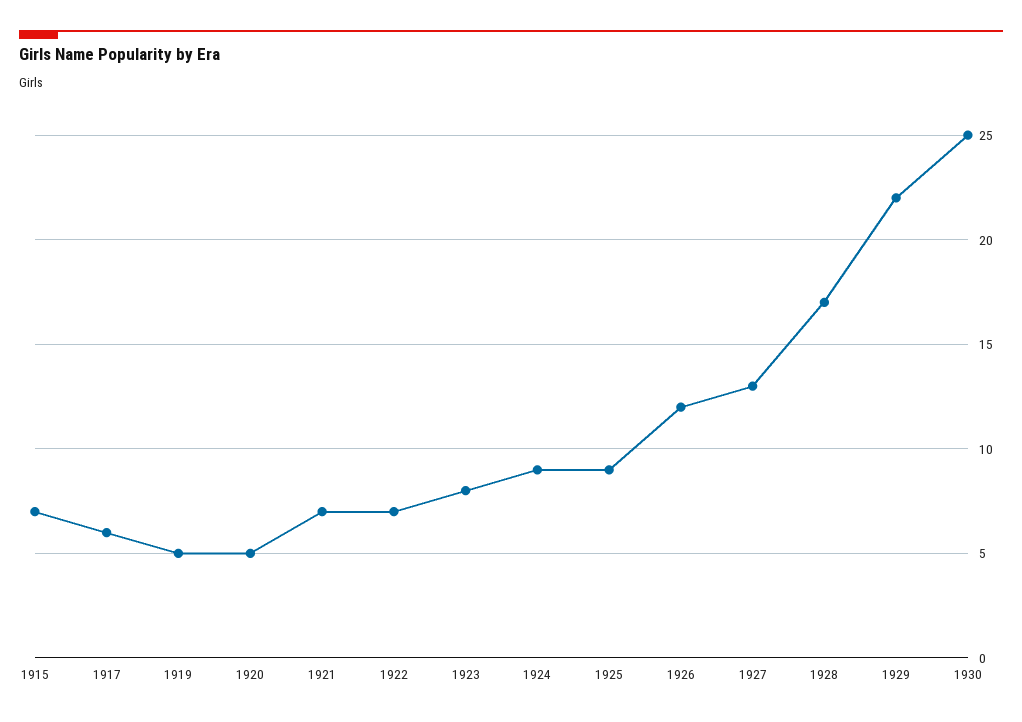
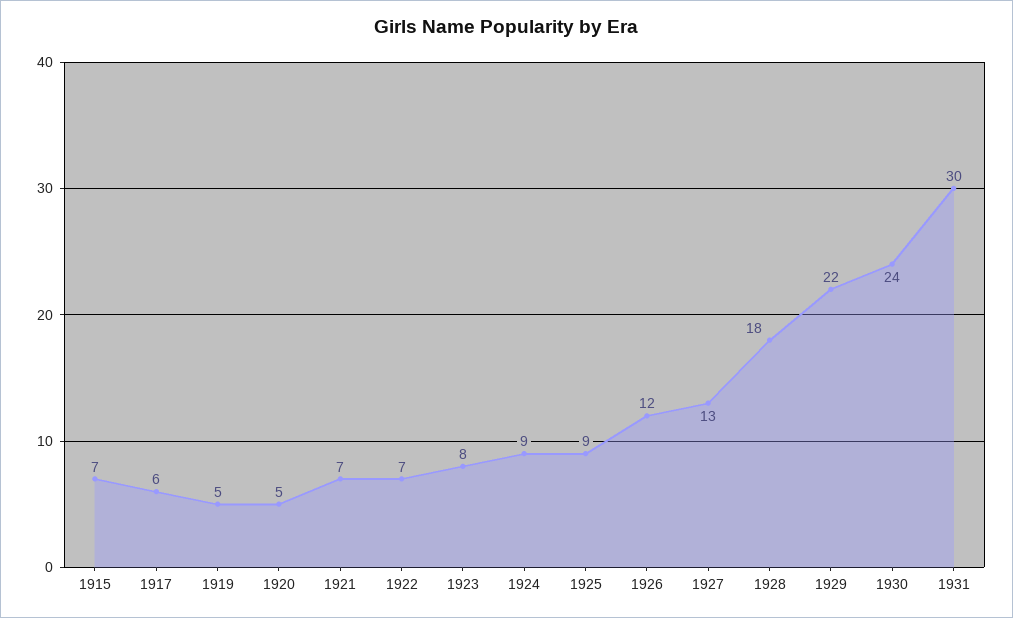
1928: 17 -> 18
1930: 25 -> 24
1931: none -> 30

